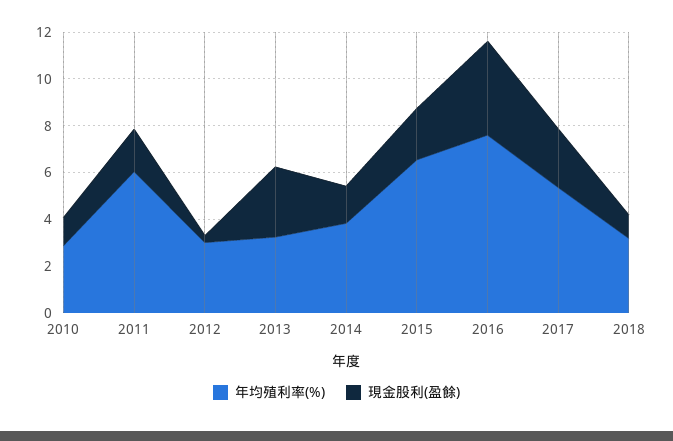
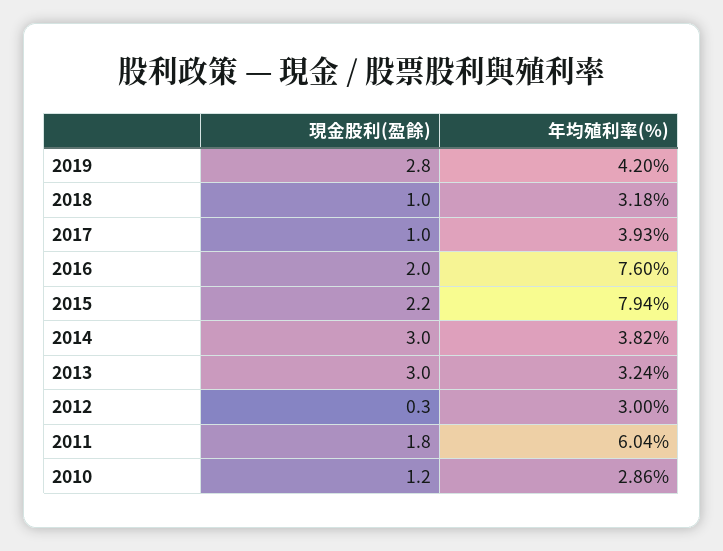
現金股利(盈餘), 2014: 1.5 -> 3
年均殖利率(%), 2015: 6.5 -> 7.94
現金股利(盈餘), 2016: 4 -> 2
年均殖利率(%), 2017: 5.5 -> 3.93
現金股利(盈餘), 2017: 2.5 -> 1
現金股利(盈餘), 2019: none -> 2.8
年均殖利率(%), 2019: none -> 4.2

